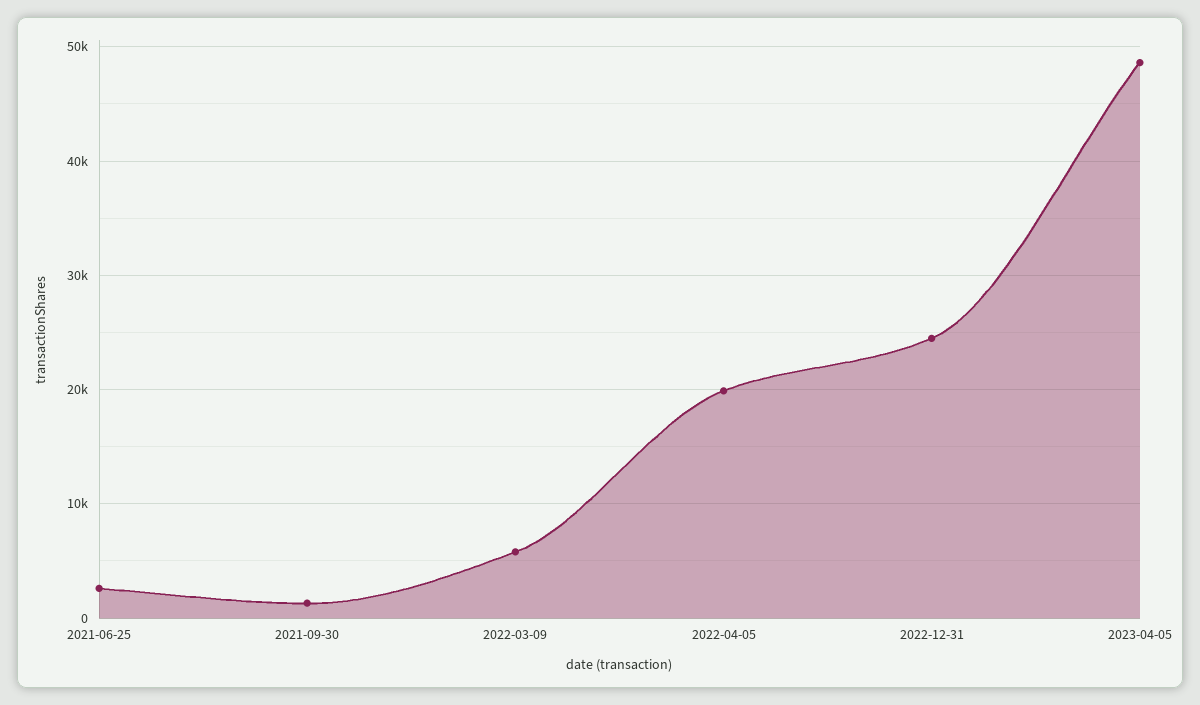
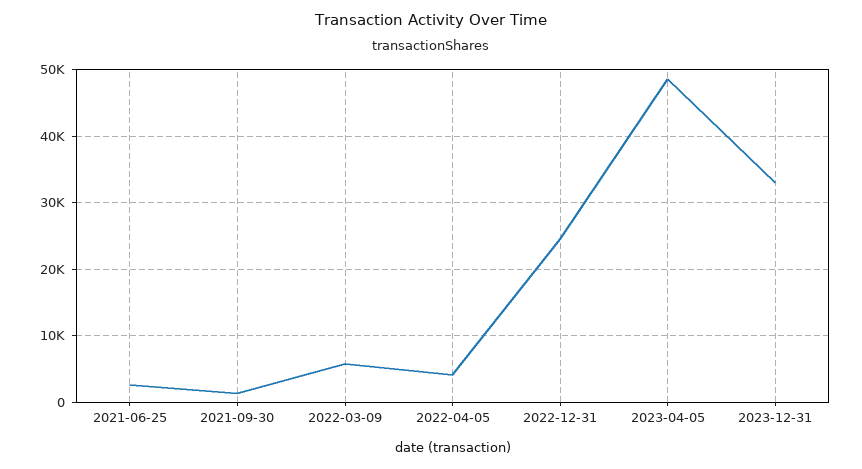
2022-04-05: 20000 -> 4000
2023-12-31: none -> 33000

